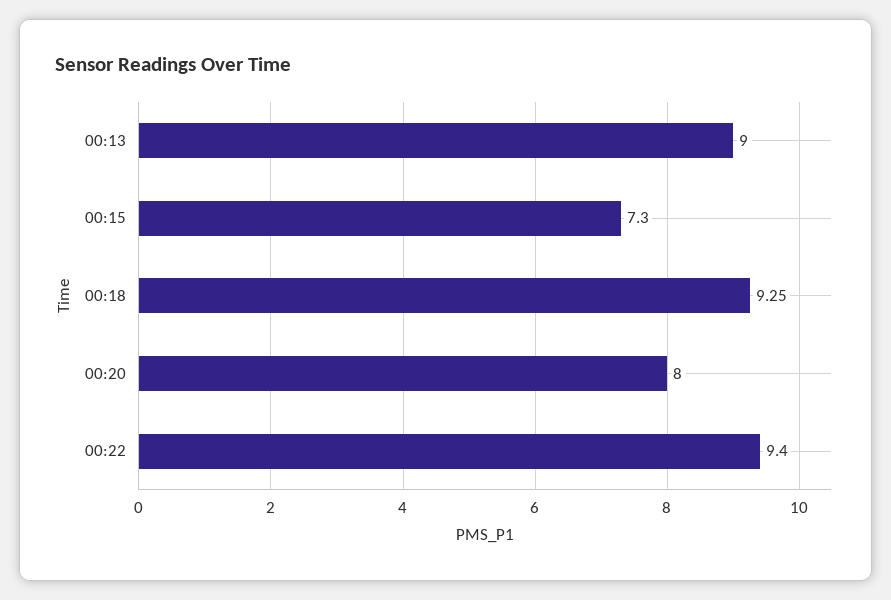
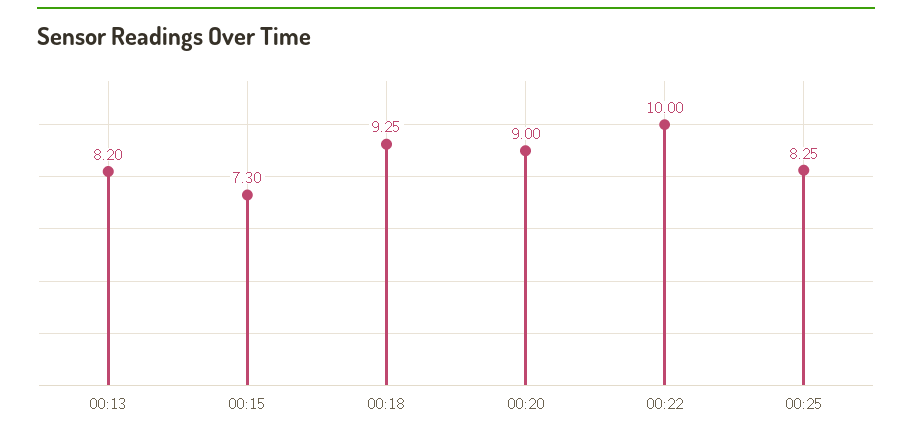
00:13: 9 -> 8.2
00:20: 8 -> 9
00:22: 9.4 -> 10
00:25: none -> 8.25

